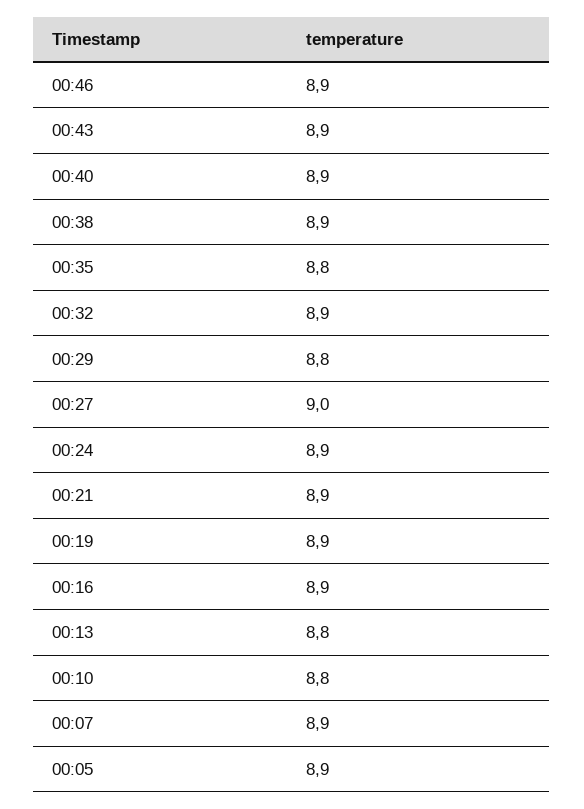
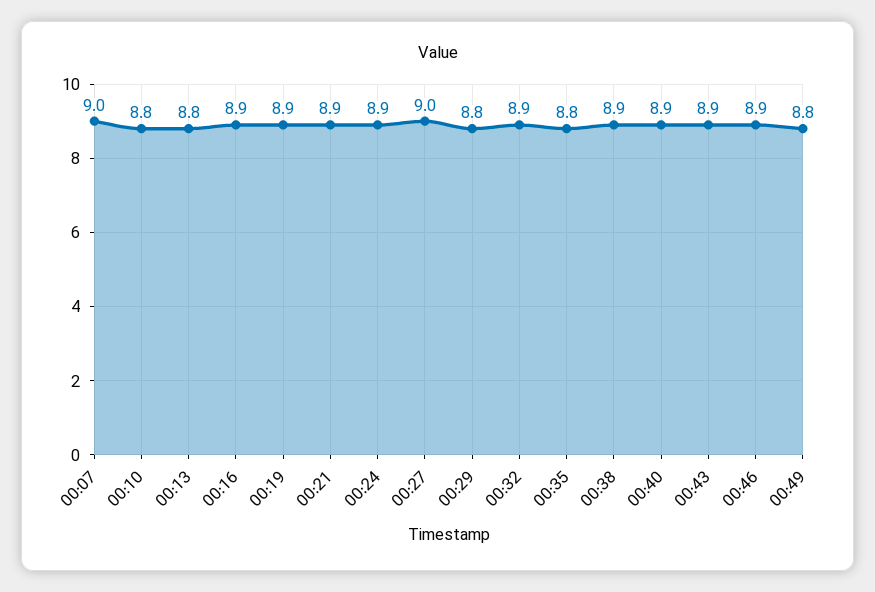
00:07: 8.9 -> 9
00:05: 8.9 -> none
00:49: none -> 8.8

